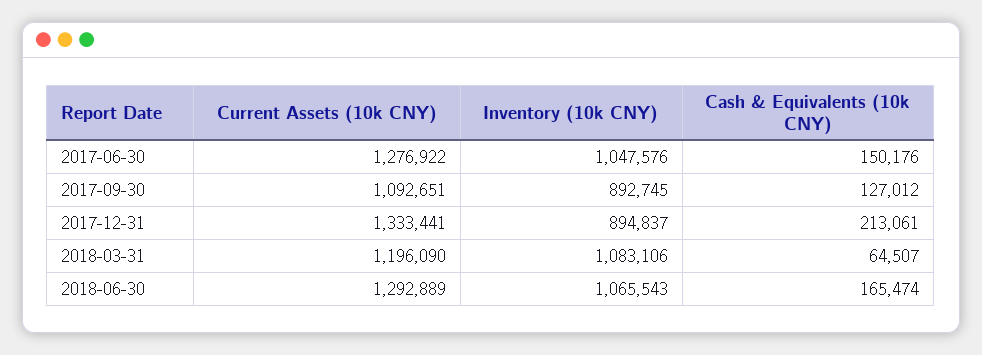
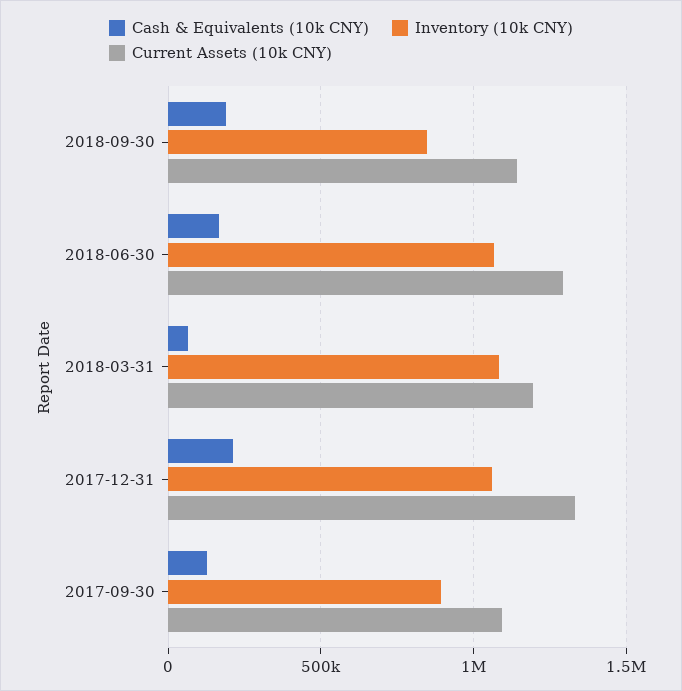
Current Assets (10k CNY), 2017-06-30: 1276922 -> none
Inventory (10k CNY), 2017-06-30: 1047576 -> none
Cash & Equivalents (10k CNY), 2017-06-30: 150176 -> none
Inventory (10k CNY), 2017-12-31: 894837 -> 1050000
Cash & Equivalents (10k CNY), 2018-09-30: none -> 200000
Inventory (10k CNY), 2018-09-30: none -> 850000
Current Assets (10k CNY), 2018-09-30: none -> 1150000

